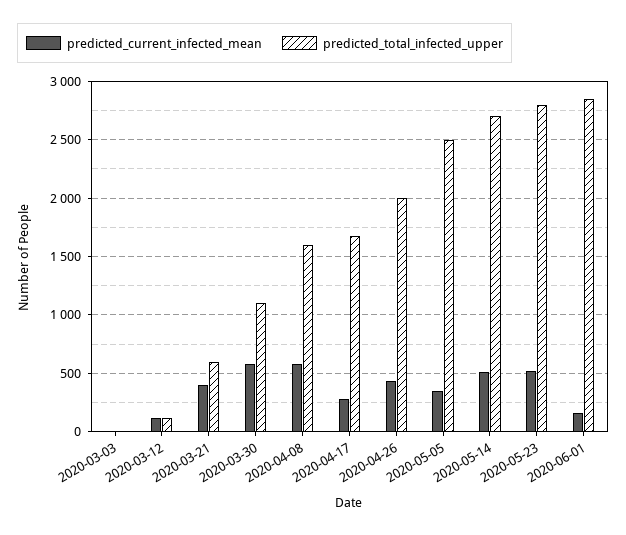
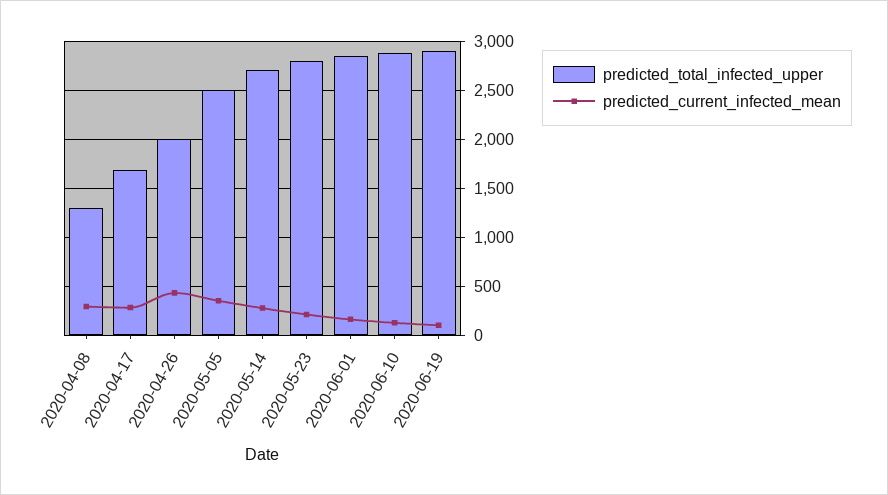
predicted_current_infected_mean, 2020-03-03: 0 -> none
predicted_total_infected_upper, 2020-03-03: 0 -> none
predicted_current_infected_mean, 2020-03-12: 100 -> none
predicted_total_infected_upper, 2020-03-12: 100 -> none
predicted_current_infected_mean, 2020-03-21: 400 -> none
predicted_total_infected_upper, 2020-03-21: 600 -> none
predicted_current_infected_mean, 2020-03-30: 600 -> none
predicted_total_infected_upper, 2020-03-30: 1100 -> none
predicted_current_infected_mean, 2020-04-08: 600 -> 300
predicted_total_infected_upper, 2020-04-08: 1600 -> 1300
predicted_current_infected_mean, 2020-05-14: 500 -> 300
predicted_current_infected_mean, 2020-05-23: 500 -> 200
predicted_total_infected_upper, 2020-06-10: none -> 2900
predicted_current_infected_mean, 2020-06-10: none -> 100
predicted_total_infected_upper, 2020-06-19: none -> 2900
predicted_current_infected_mean, 2020-06-19: none -> 100

